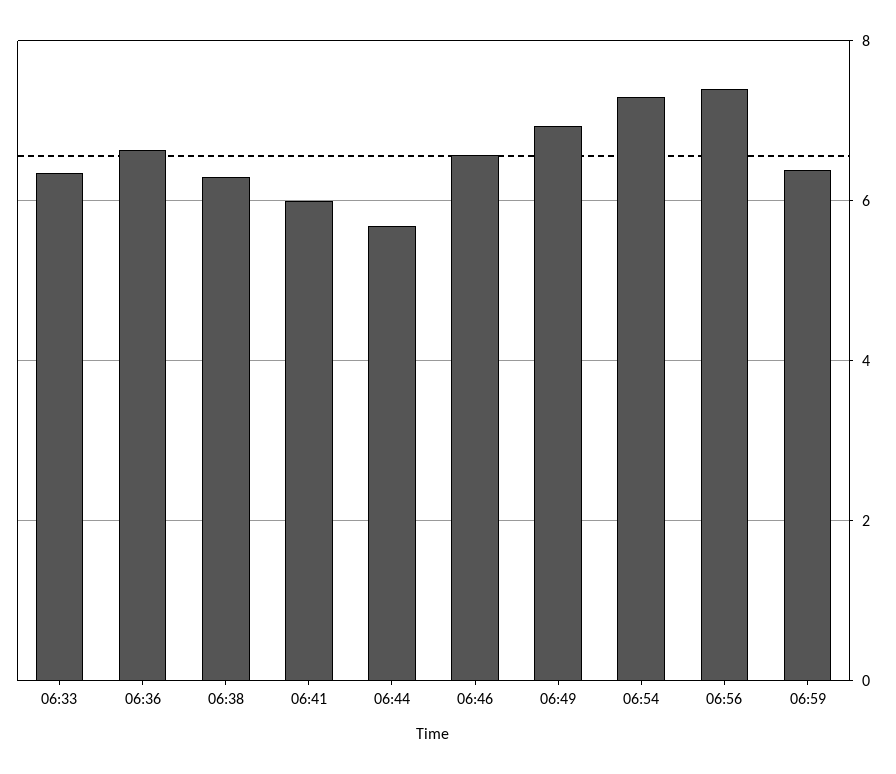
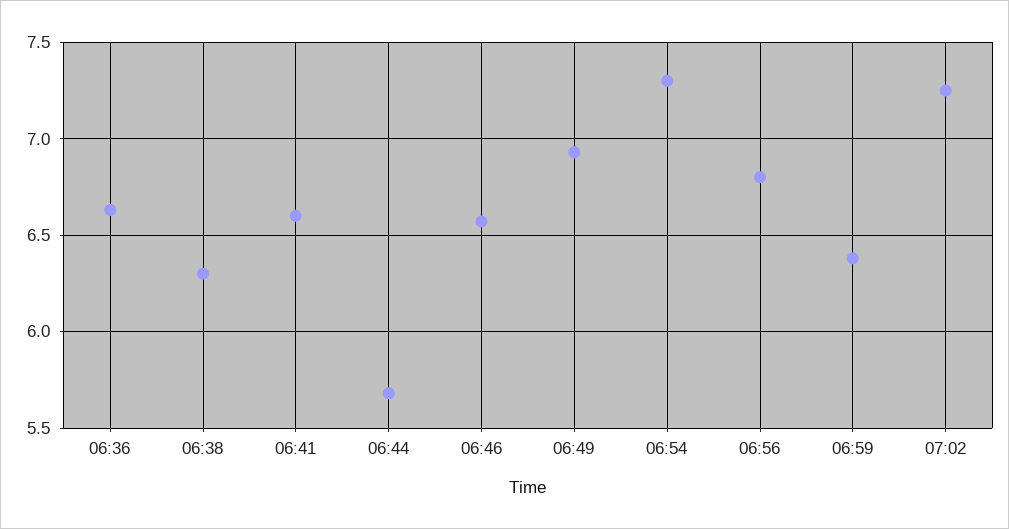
06:33: 6.4 -> none
06:41: 6 -> 6.6
06:56: 7.4 -> 6.8
07:02: none -> 7.25

